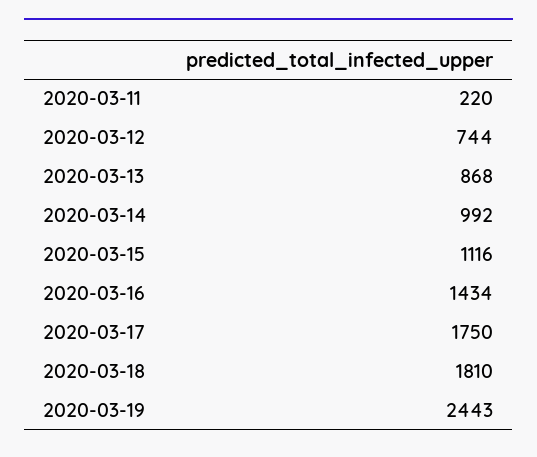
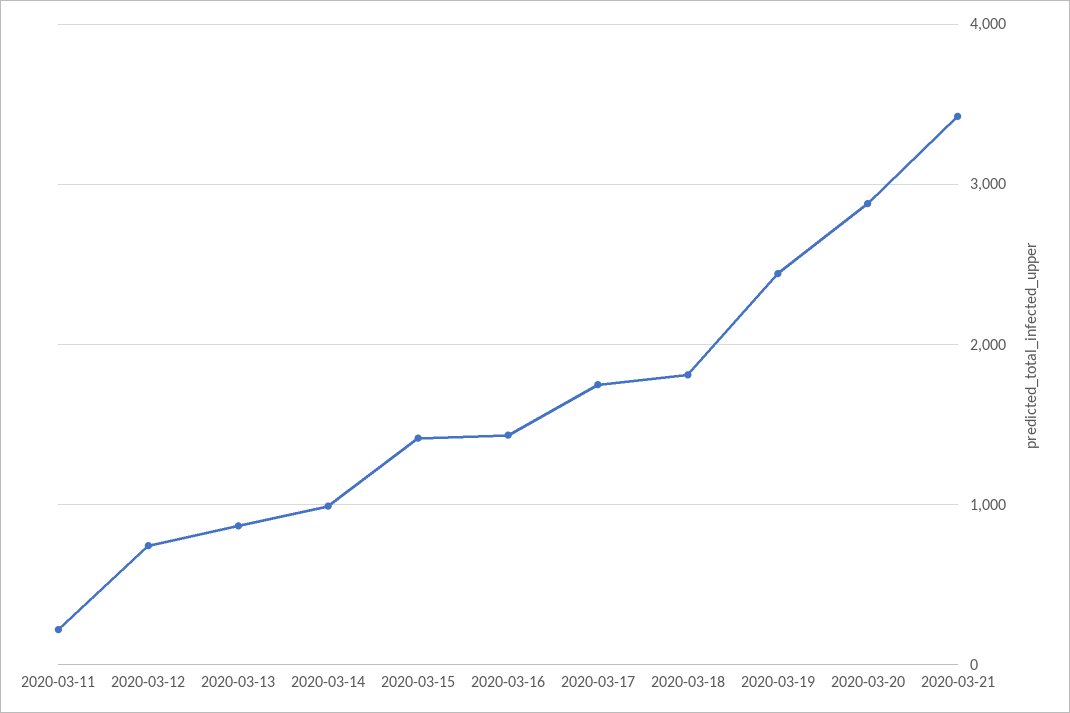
2020-03-15: 1116 -> 1400
2020-03-20: none -> 2900
2020-03-21: none -> 3400

